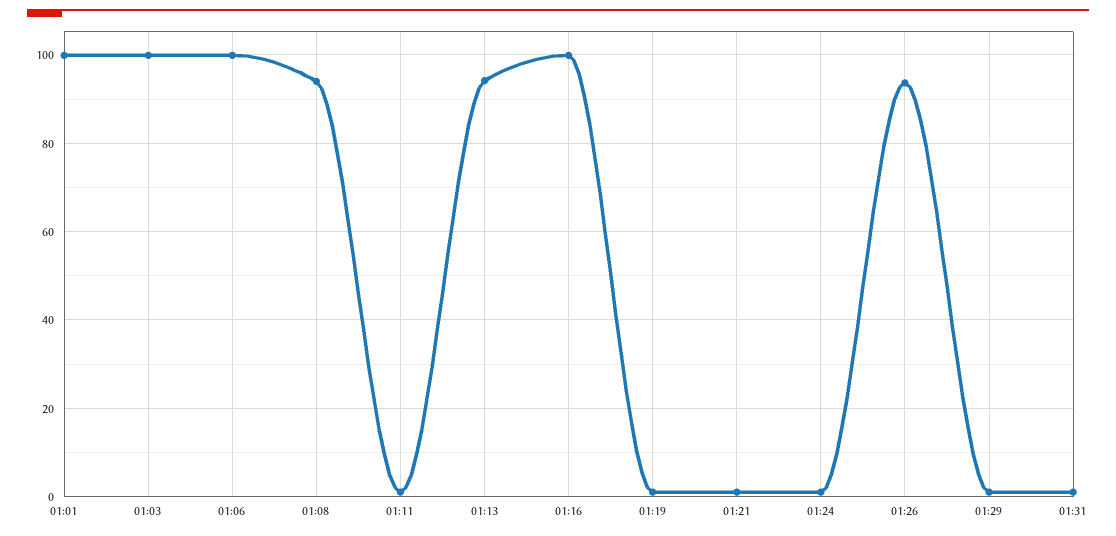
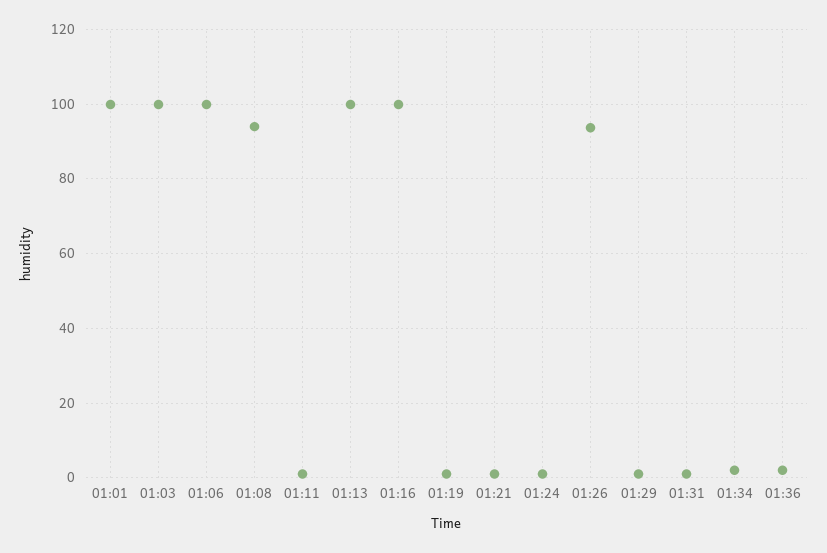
01:13: 94 -> 100
01:34: none -> 2
01:36: none -> 2

